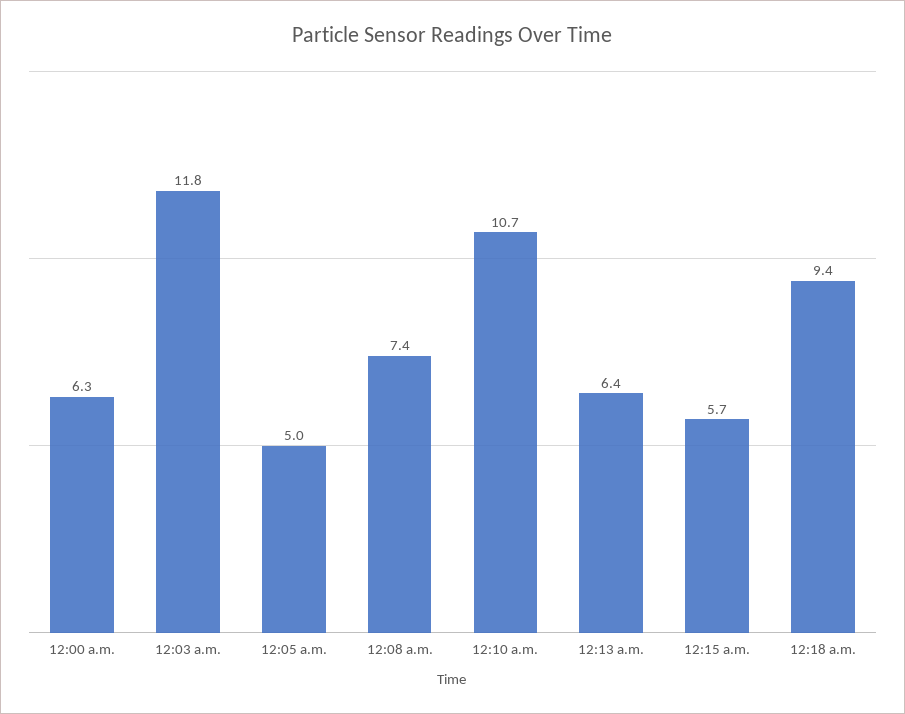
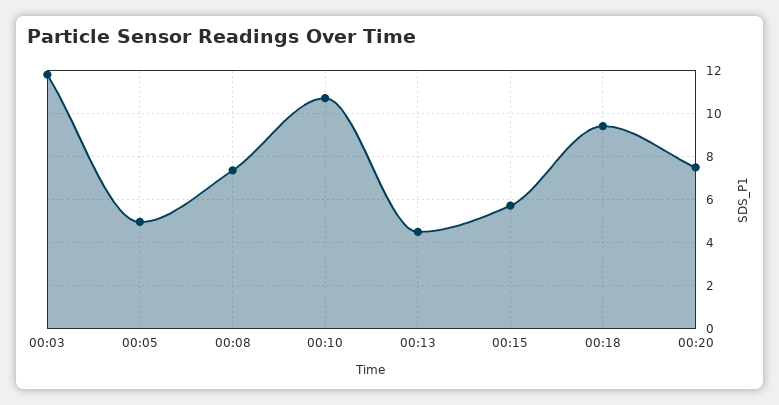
12:00 a.m.: 6.3 -> none
12:13 a.m.: 6.4 -> 4.5
00:20: none -> 7.5

